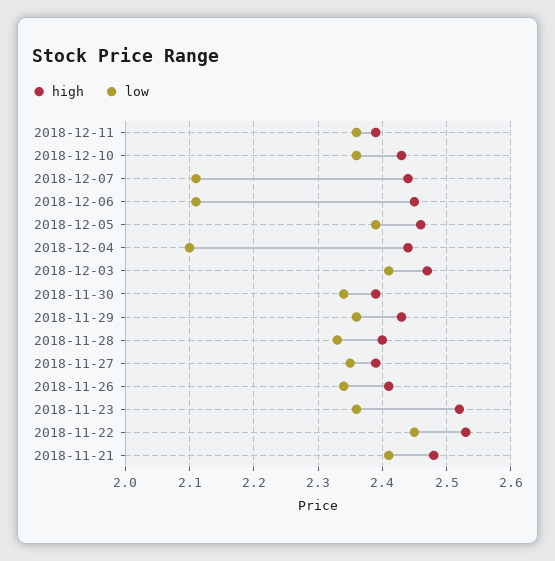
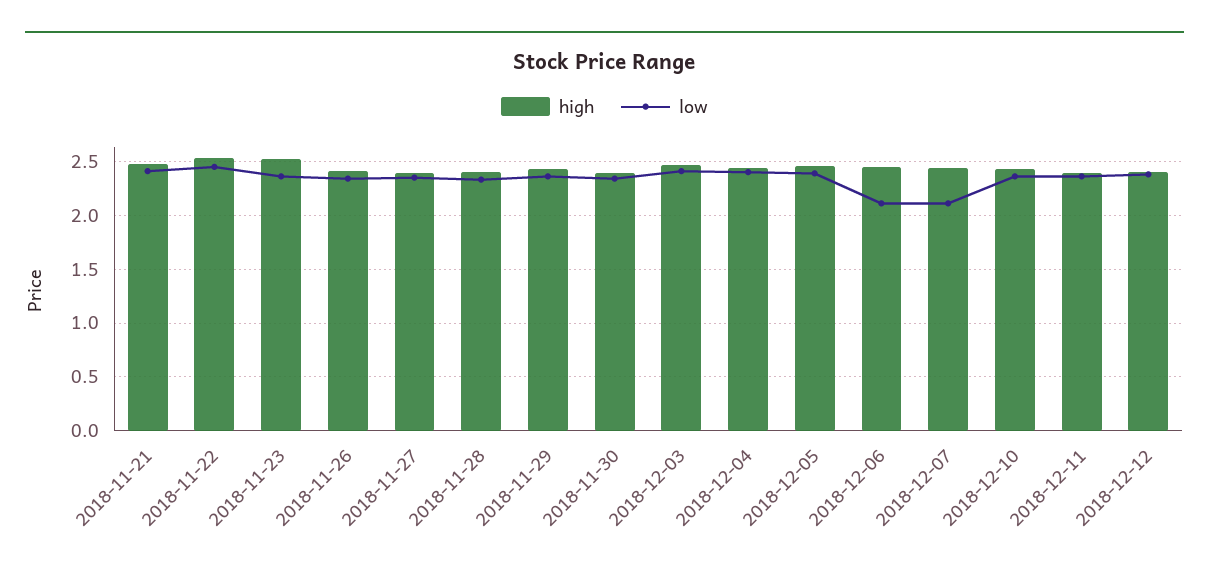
low, 2018-12-04: 2.1 -> 2.4
high, 2018-12-12: none -> 2.4
low, 2018-12-12: none -> 2.4

